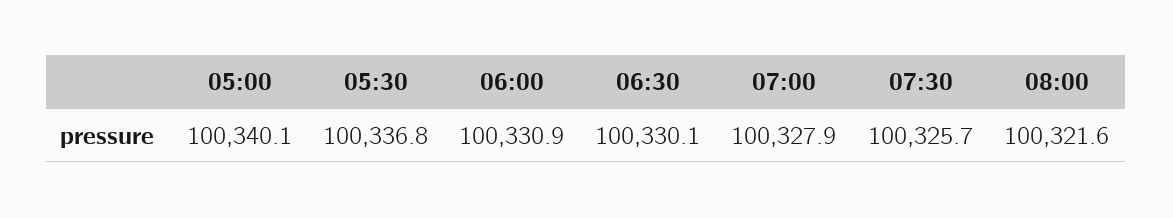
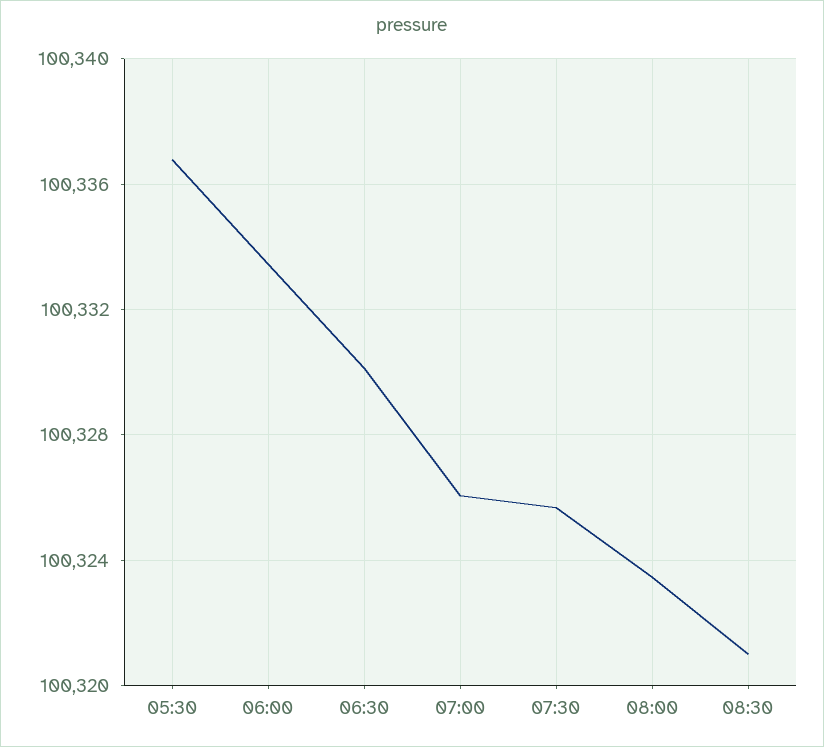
05:00: 100340.1 -> none
06:00: 100330.9 -> 100333.5
07:00: 100327.9 -> 100326
08:00: 100321.6 -> 100323.5
08:30: none -> 100321

